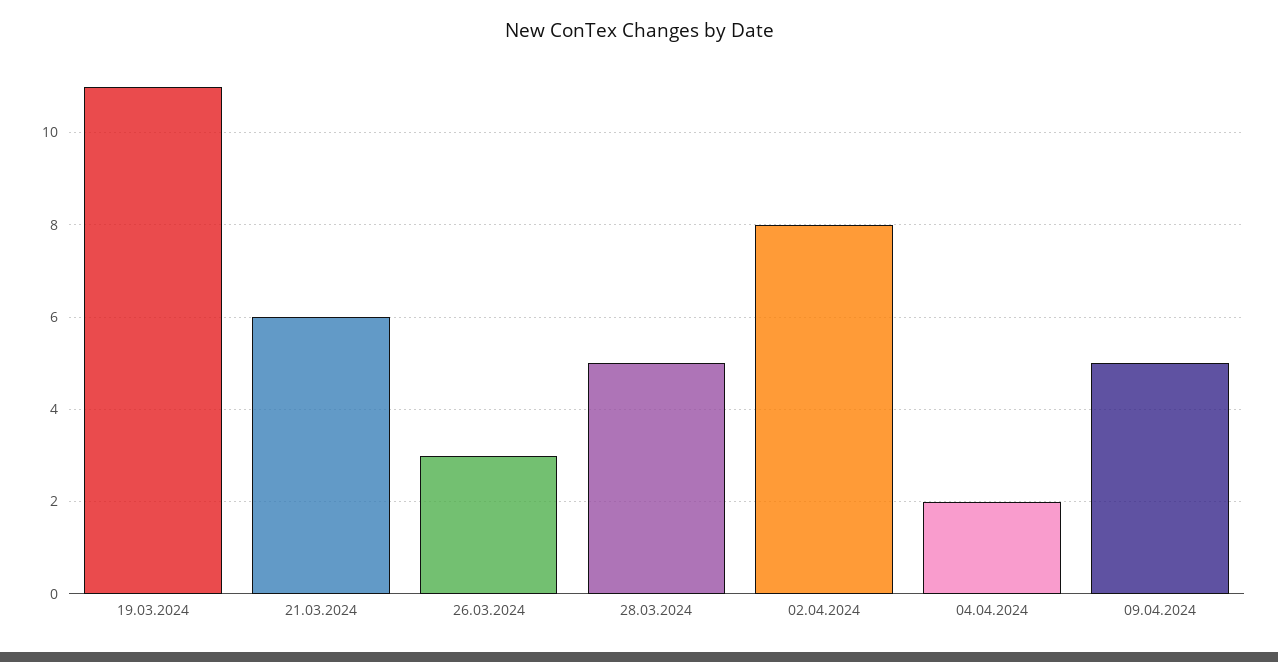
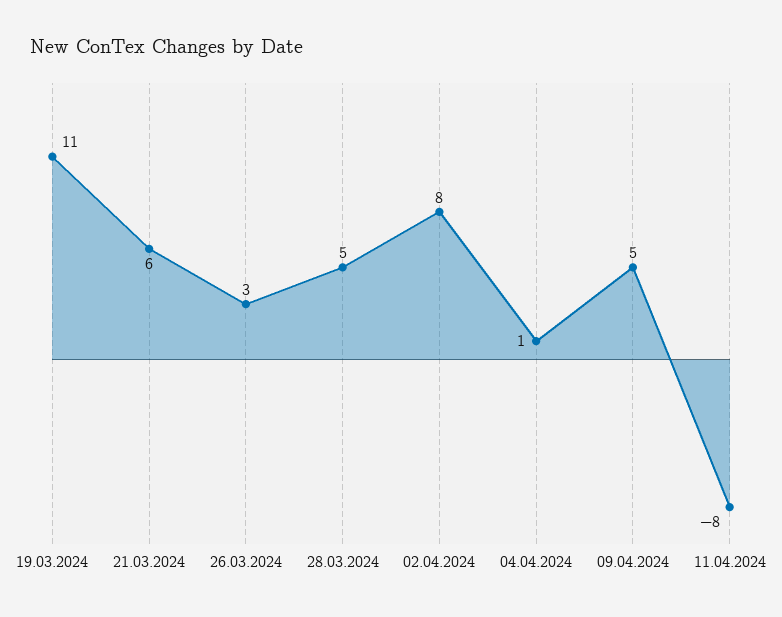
04.04.2024: 2 -> 1
11.04.2024: none -> -8

